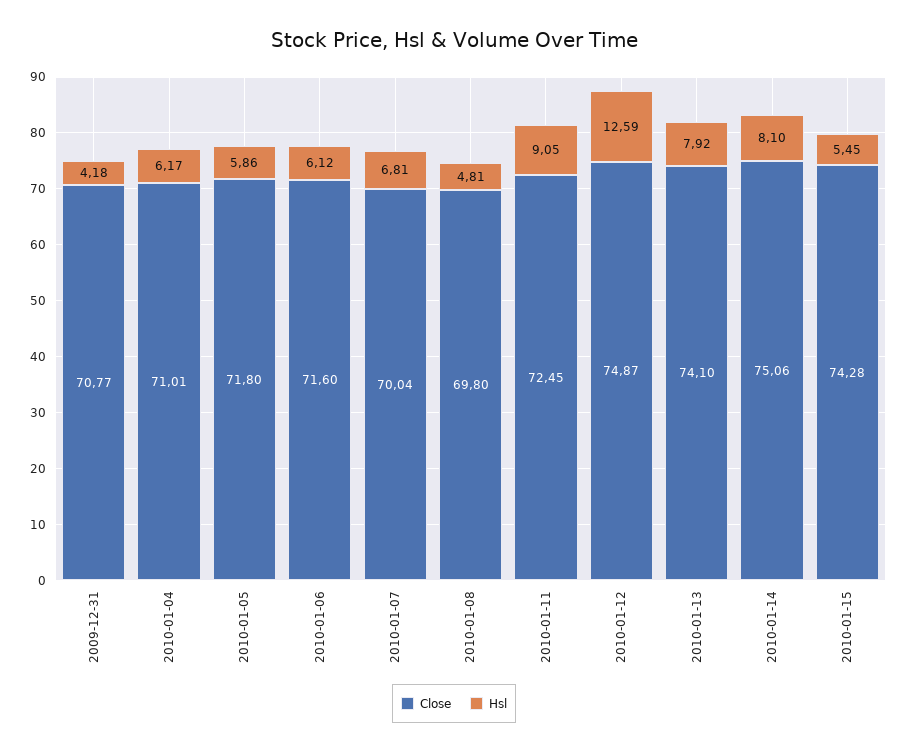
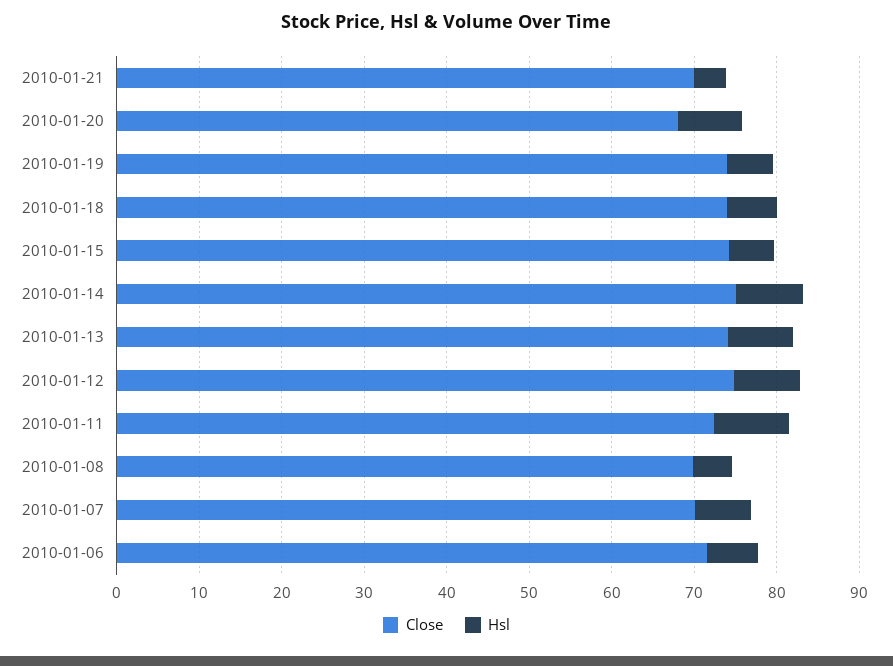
Close, 2009-12-31: 70.77 -> none
Hsl, 2009-12-31: 4.18 -> none
Close, 2010-01-04: 71.01 -> none
Hsl, 2010-01-04: 6.17 -> none
Close, 2010-01-05: 71.8 -> none
Hsl, 2010-01-05: 5.86 -> none
Hsl, 2010-01-12: 12.59 -> 8
Close, 2010-01-21: none -> 70
Hsl, 2010-01-21: none -> 4
Close, 2010-01-20: none -> 68
Hsl, 2010-01-20: none -> 8
Close, 2010-01-19: none -> 74
Hsl, 2010-01-19: none -> 6
Close, 2010-01-18: none -> 74
Hsl, 2010-01-18: none -> 6

